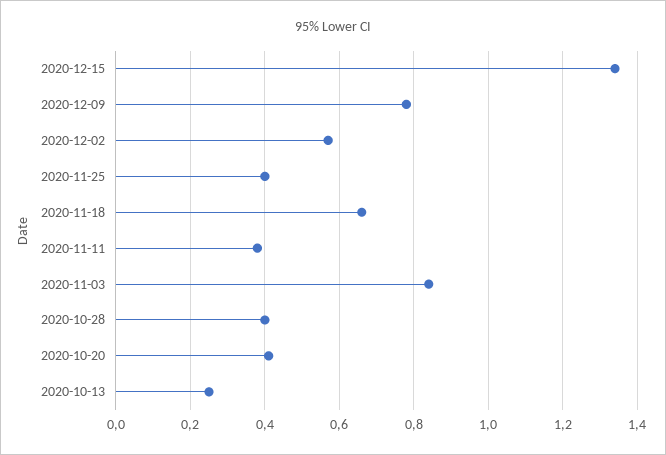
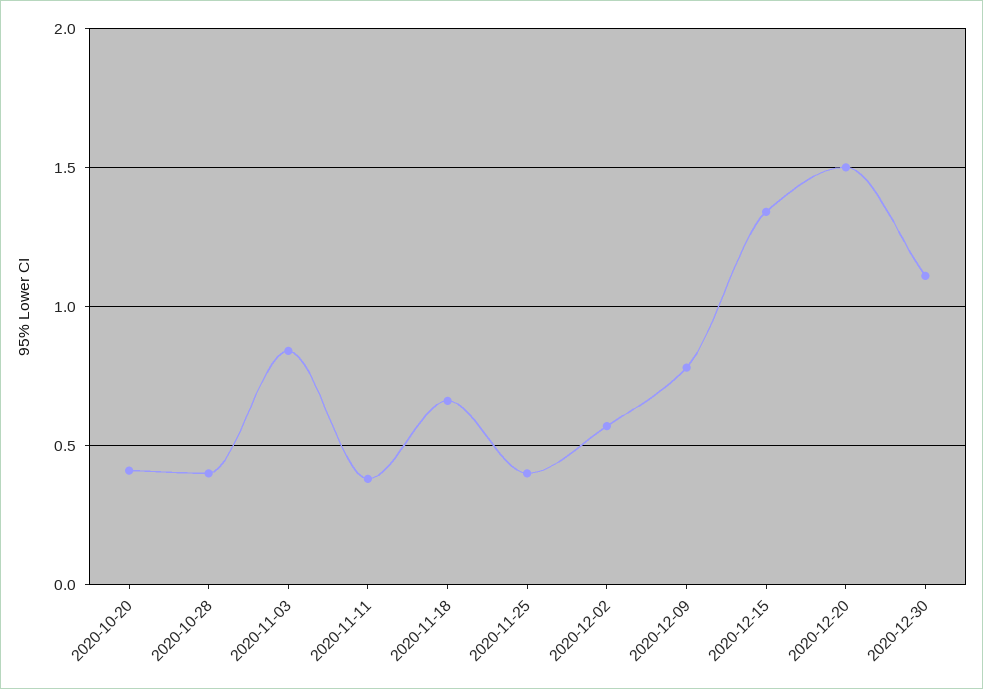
2020-10-13: 0.25 -> none
2020-12-20: none -> 1.5
2020-12-30: none -> 1.1

